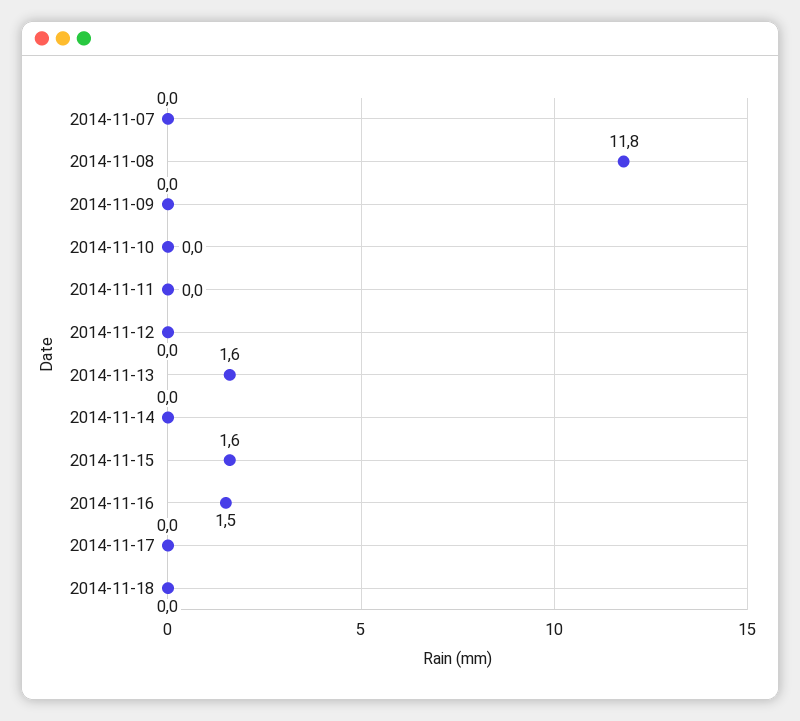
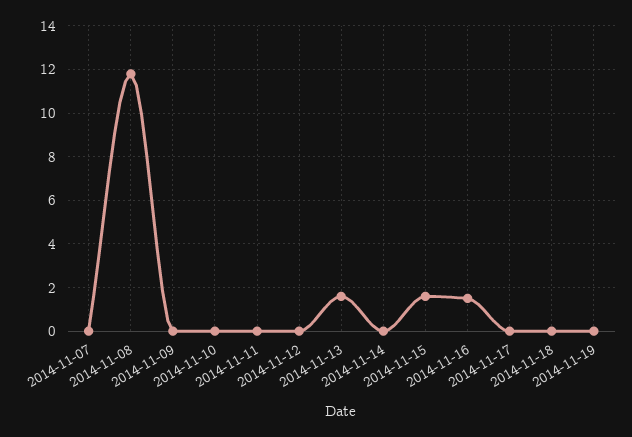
2014-11-19: none -> 0

